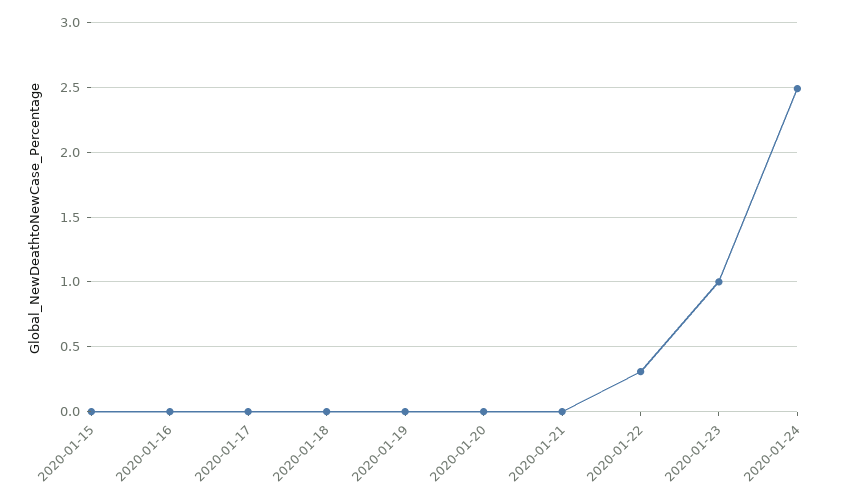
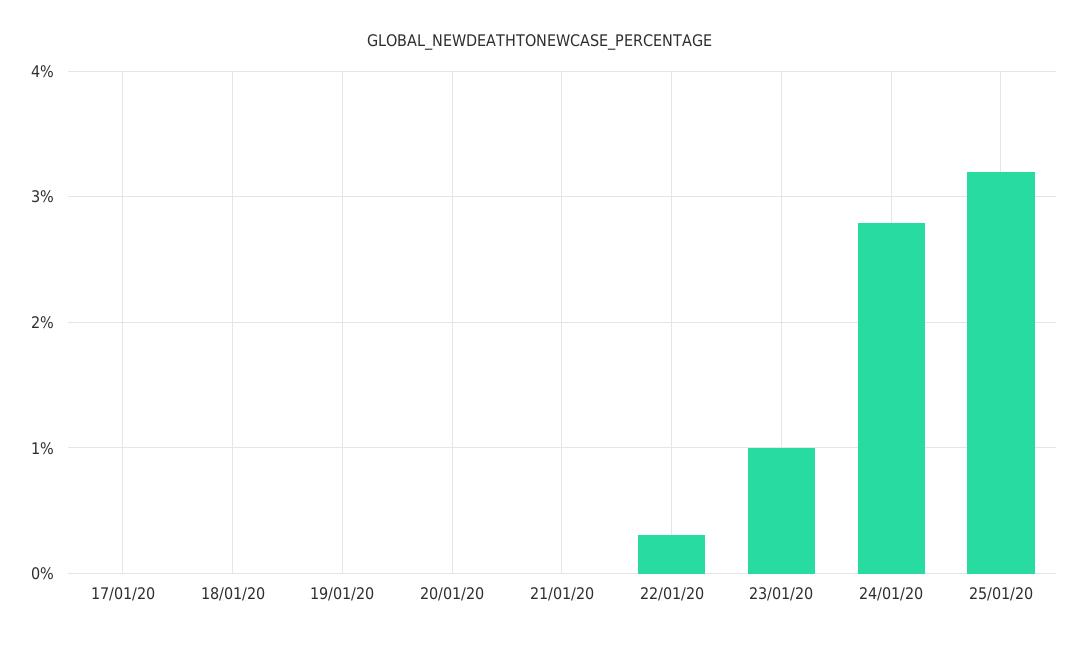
2020-01-15: 0 -> none
2020-01-16: 0 -> none
2020-01-24: 2.5 -> 2.8
25/01/20: none -> 3.2

